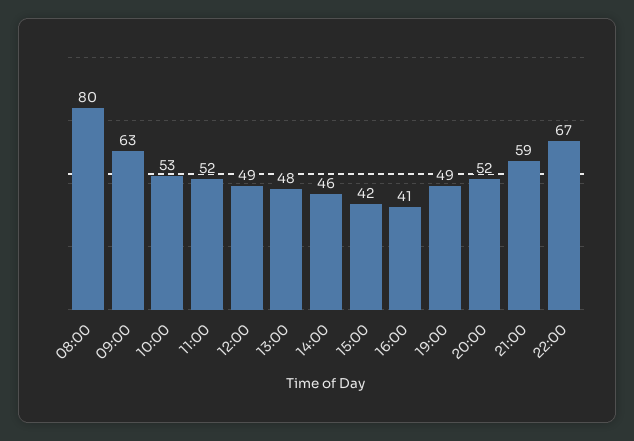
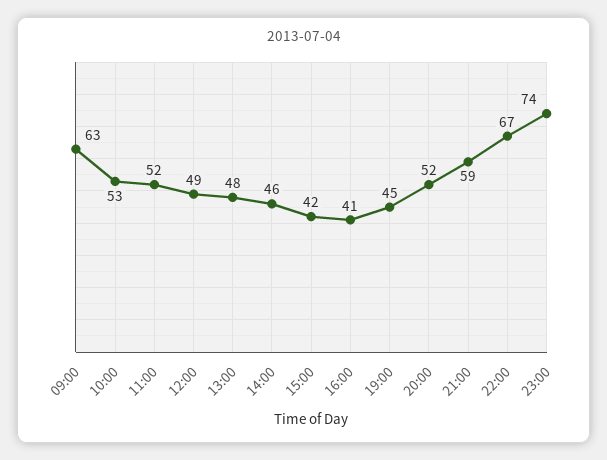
08:00: 80 -> none
19:00: 49 -> 45
23:00: none -> 74

